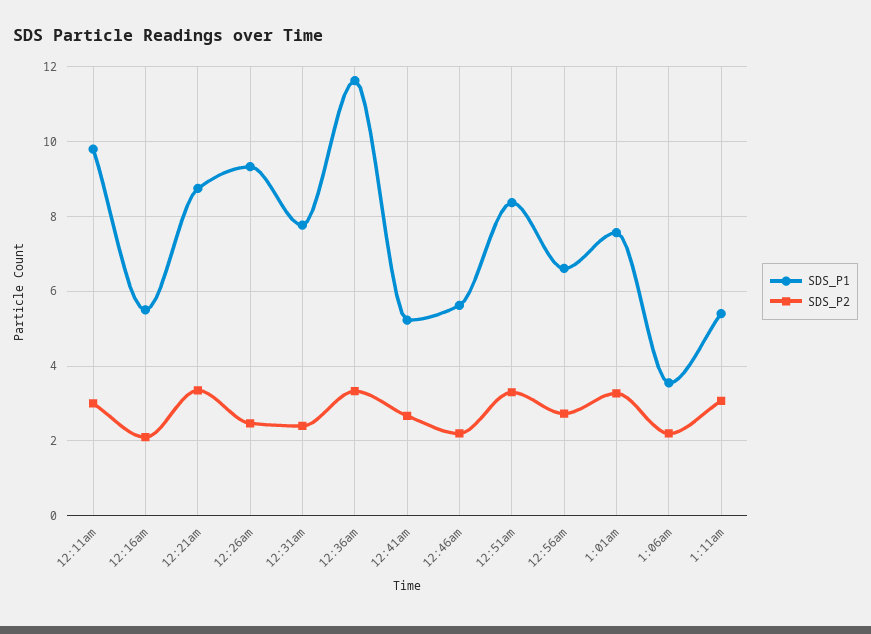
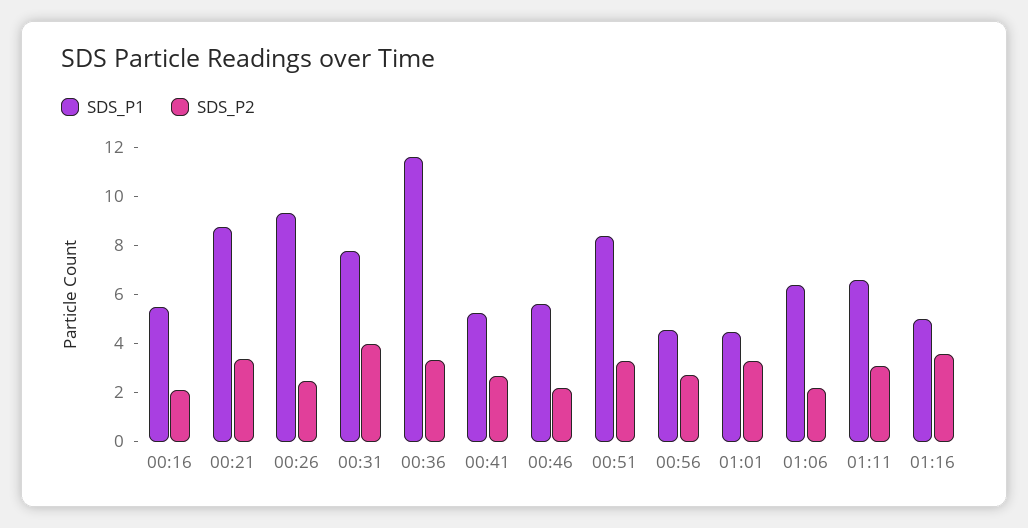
SDS_P1, 12:11am: 9.8 -> none
SDS_P2, 12:11am: 3 -> none
SDS_P2, 12:31am: 2.4 -> 4
SDS_P1, 12:56am: 6.6 -> 4.5
SDS_P1, 1:01am: 7.6 -> 4.5
SDS_P1, 1:06am: 3.6 -> 6.5
SDS_P1, 1:11am: 5.4 -> 6.5
SDS_P1, 01:16: none -> 5
SDS_P2, 01:16: none -> 3.5

